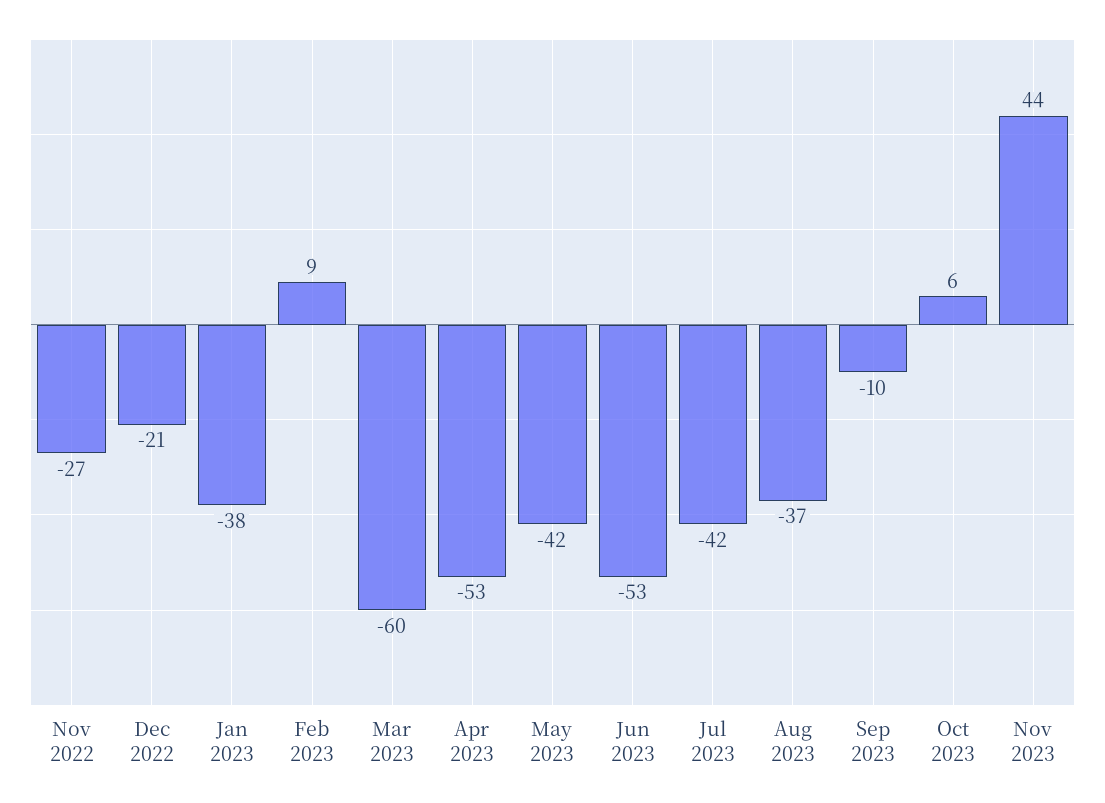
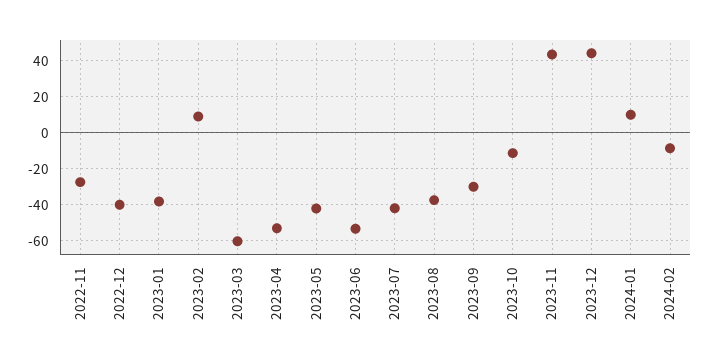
Dec 2022: -21 -> -40
Sep 2023: -10 -> -30
Oct 2023: 6 -> -10
2023-12: none -> 45
2024-01: none -> 10
2024-02: none -> -10

